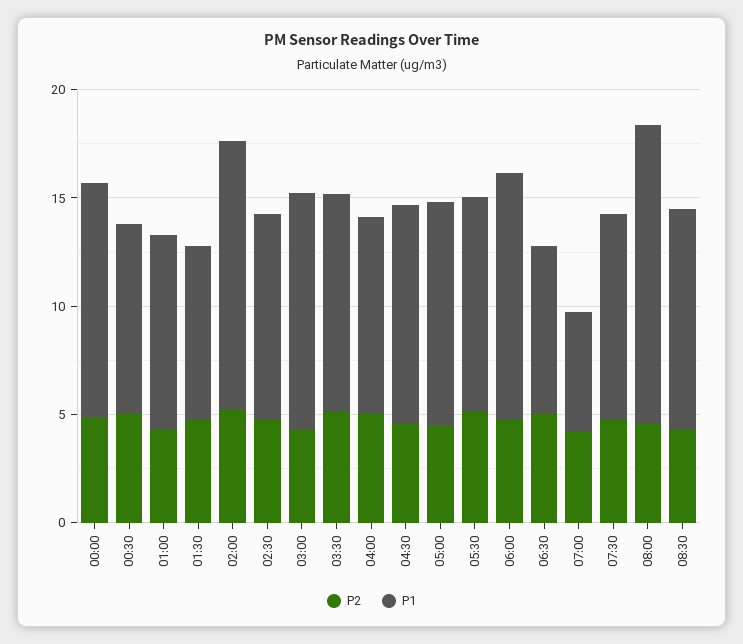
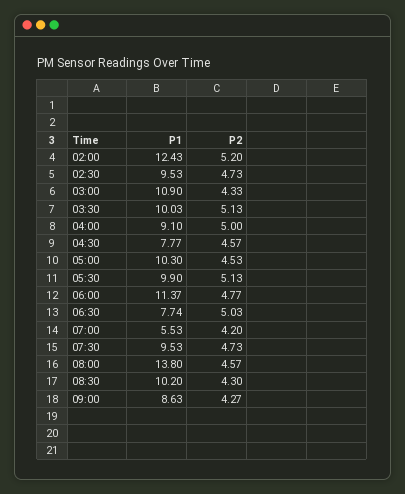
P2, 00:00: 5 -> none
P1, 00:00: 11 -> none
P2, 00:30: 5 -> none
P1, 00:30: 9 -> none
P2, 01:00: 4 -> none
P1, 01:00: 9 -> none
P2, 01:30: 5 -> none
P1, 01:30: 8 -> none
P1, 04:30: 10 -> 7.77
P1, 09:00: none -> 8.63
P2, 09:00: none -> 4.27

